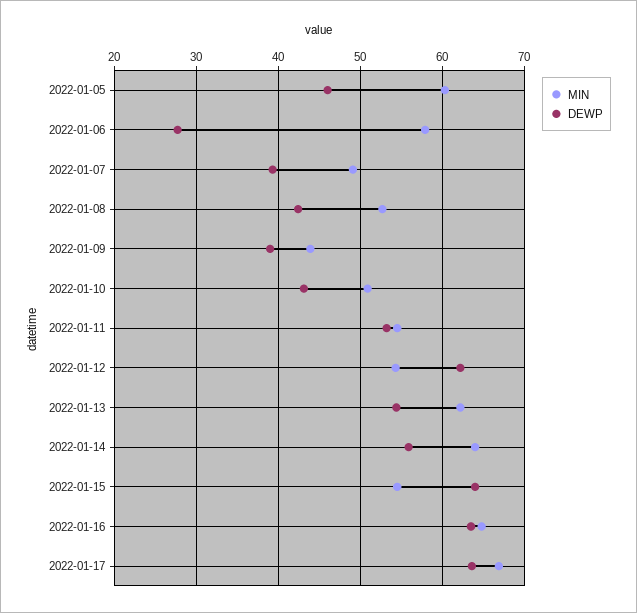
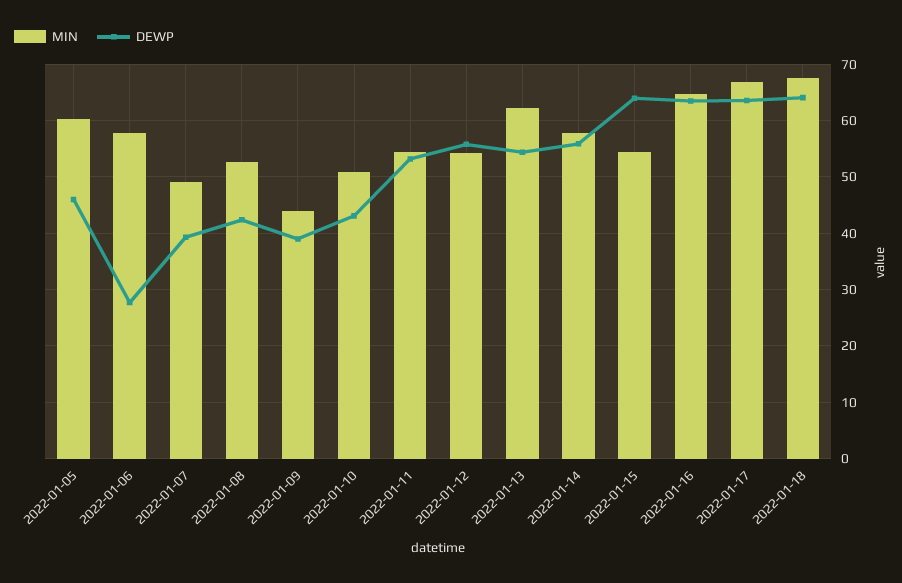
DEWP, 2022-01-12: 62 -> 56
MIN, 2022-01-14: 64 -> 58
MIN, 2022-01-18: none -> 68
DEWP, 2022-01-18: none -> 64

